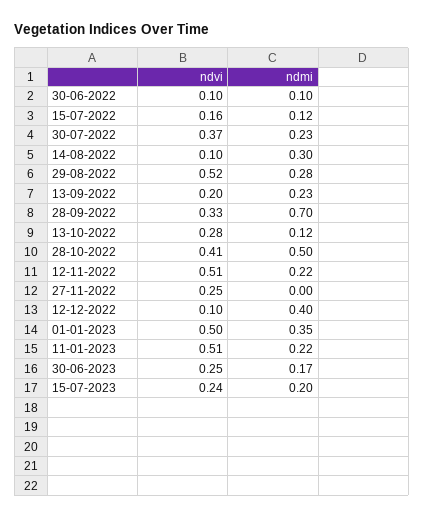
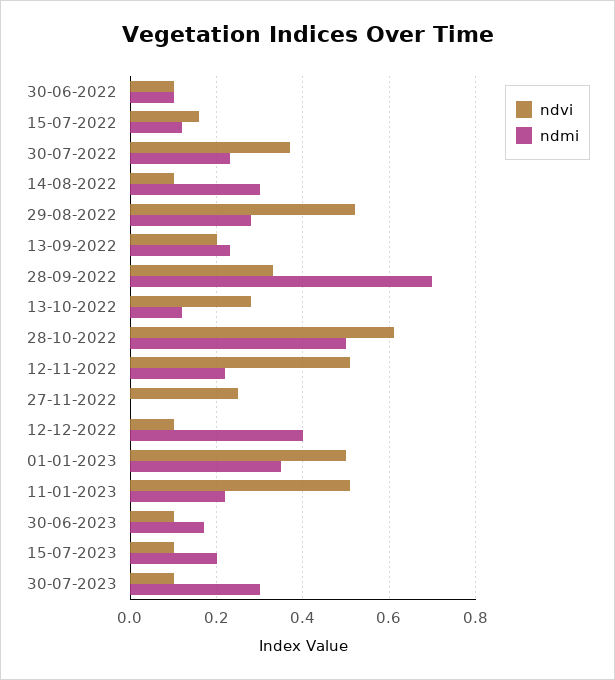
ndvi, 28-10-2022: 0.41 -> 0.6
ndvi, 30-06-2023: 0.25 -> 0.1
ndvi, 15-07-2023: 0.24 -> 0.1
ndvi, 30-07-2023: none -> 0.1
ndmi, 30-07-2023: none -> 0.3

